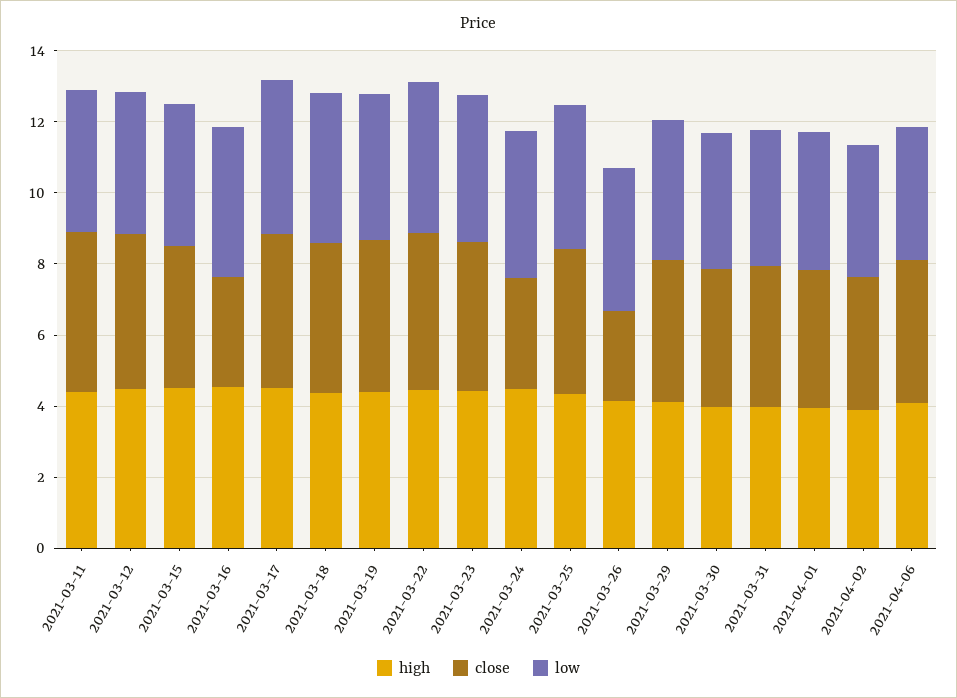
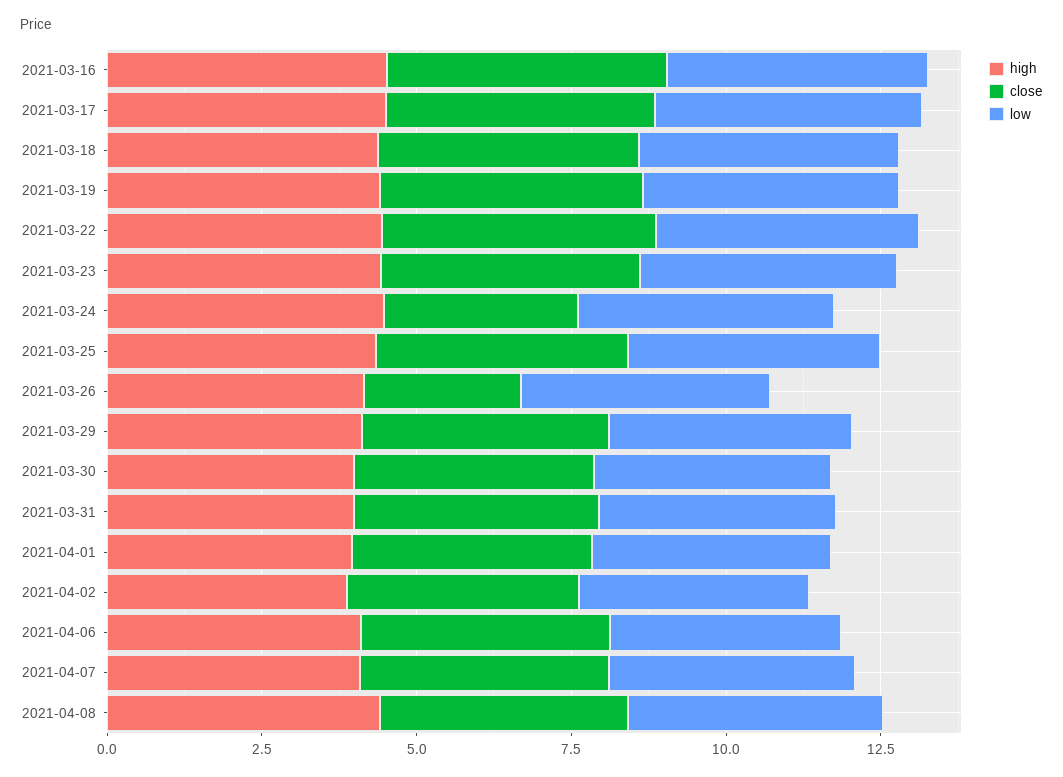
high, 2021-03-11: 4.5 -> none
close, 2021-03-11: 4.5 -> none
low, 2021-03-11: 4 -> none
high, 2021-03-12: 4.5 -> none
close, 2021-03-12: 4.5 -> none
low, 2021-03-12: 4 -> none
high, 2021-03-15: 4.5 -> none
close, 2021-03-15: 4 -> none
low, 2021-03-15: 4 -> none
close, 2021-03-16: 3 -> 4.5
high, 2021-04-07: none -> 4
close, 2021-04-07: none -> 4
low, 2021-04-07: none -> 4
high, 2021-04-08: none -> 4.5
close, 2021-04-08: none -> 4
low, 2021-04-08: none -> 4

